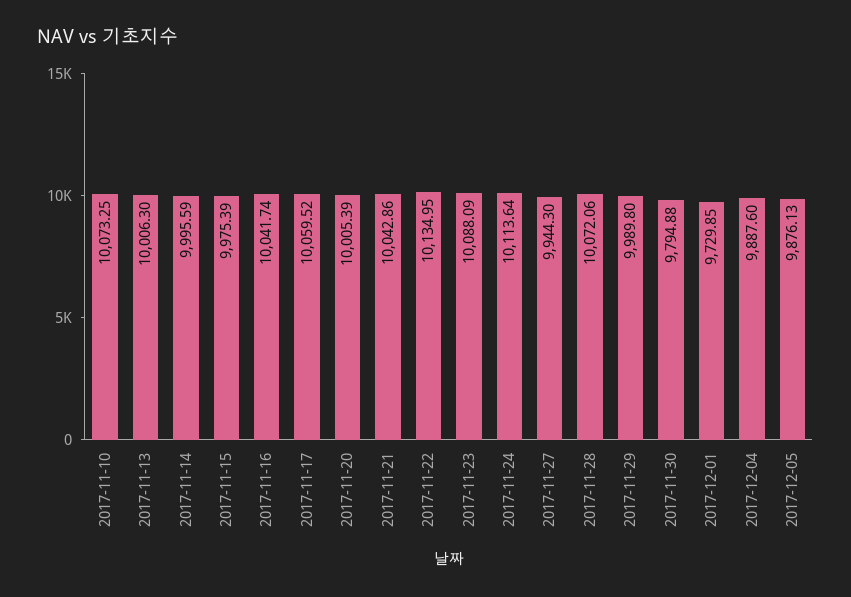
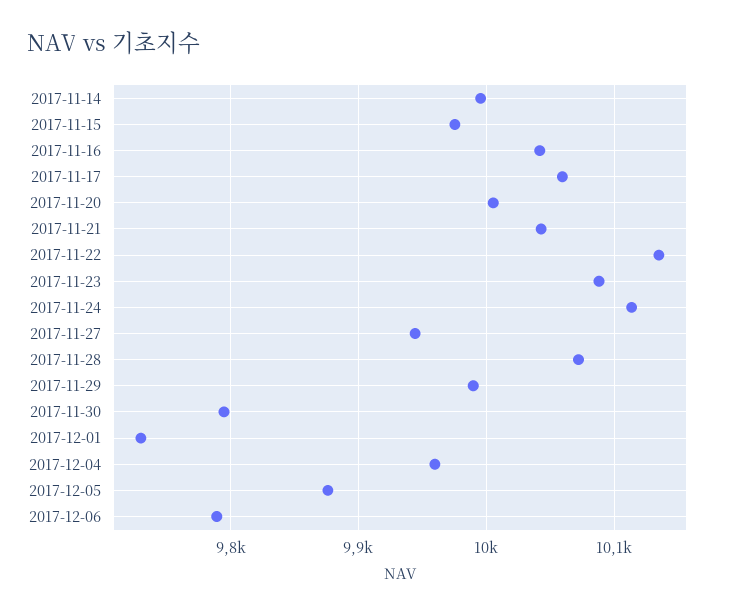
2017-11-10: 10073.25 -> none
2017-11-13: 10006.3 -> none
2017-12-04: 9887.6 -> 9960
2017-12-06: none -> 9790

